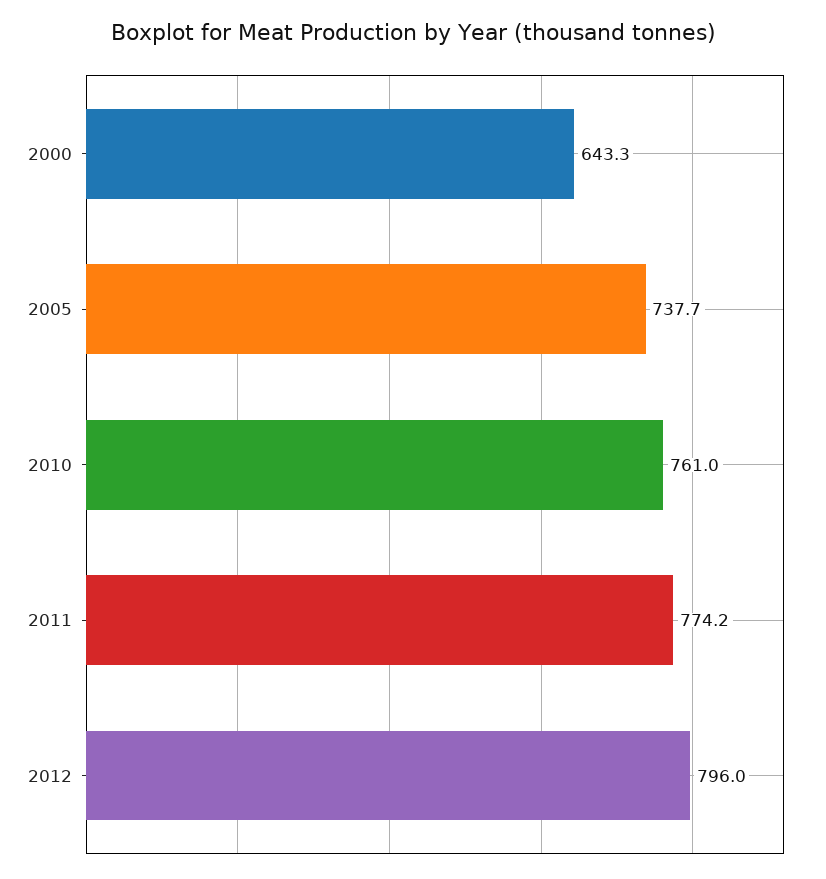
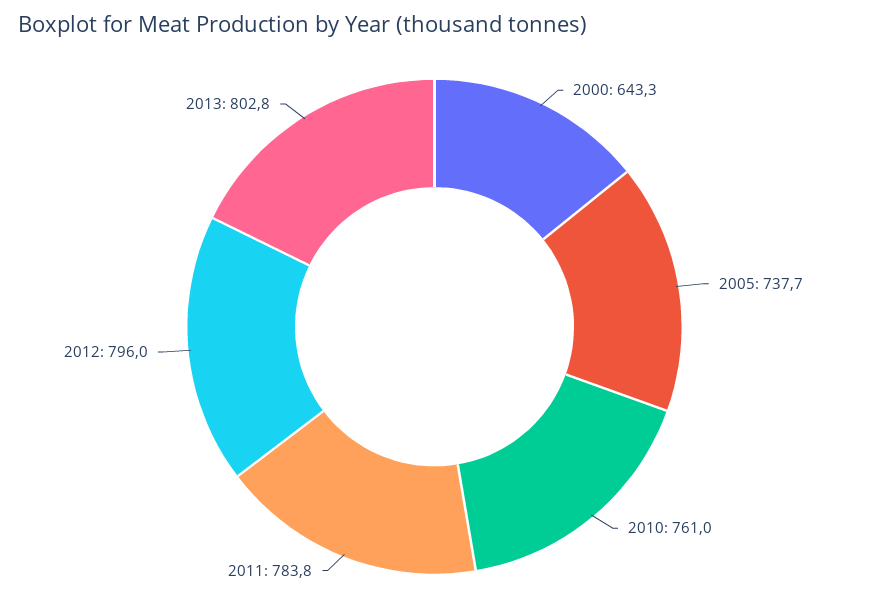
2011: 774.2 -> 783.8
2013: none -> 802.8

